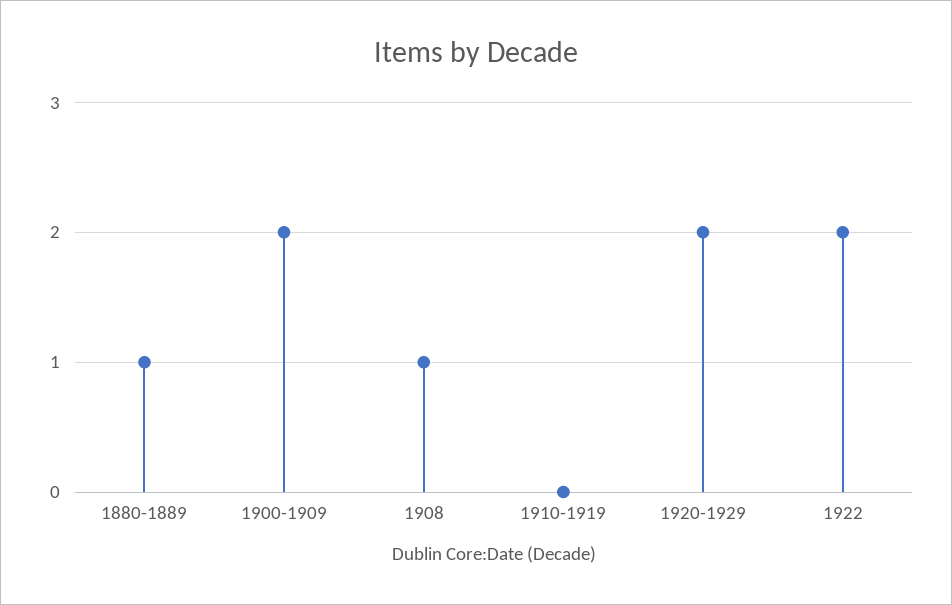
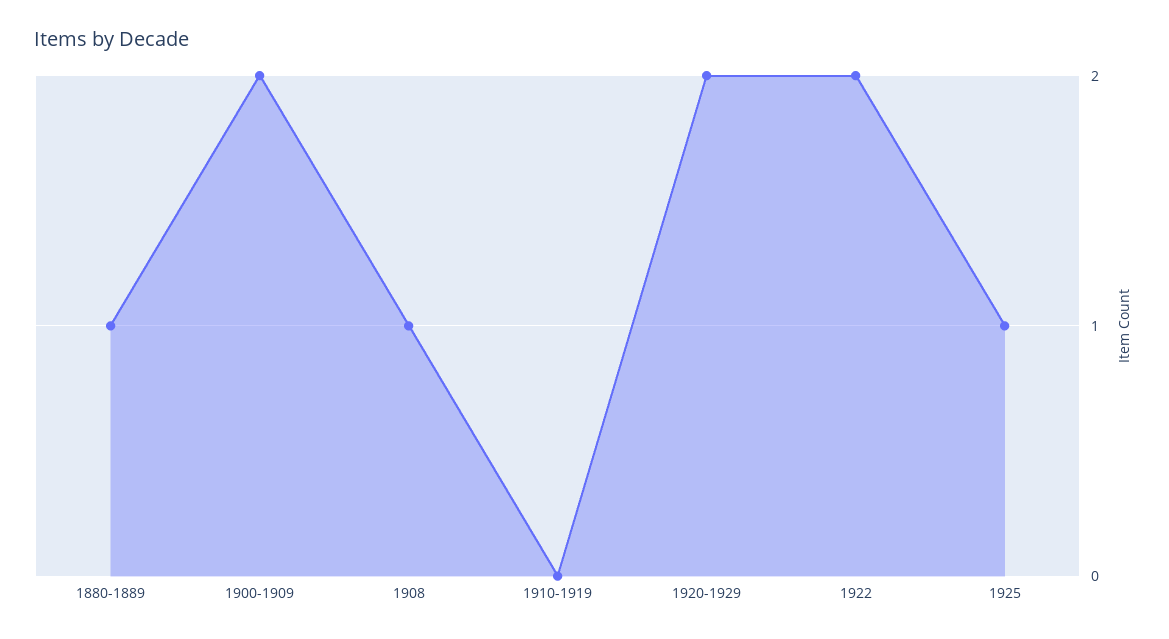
1925: none -> 1

